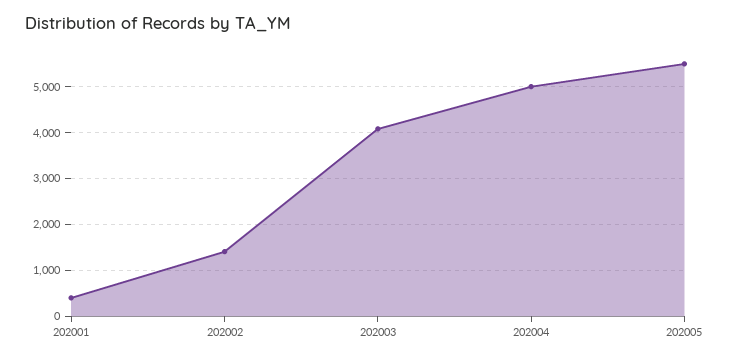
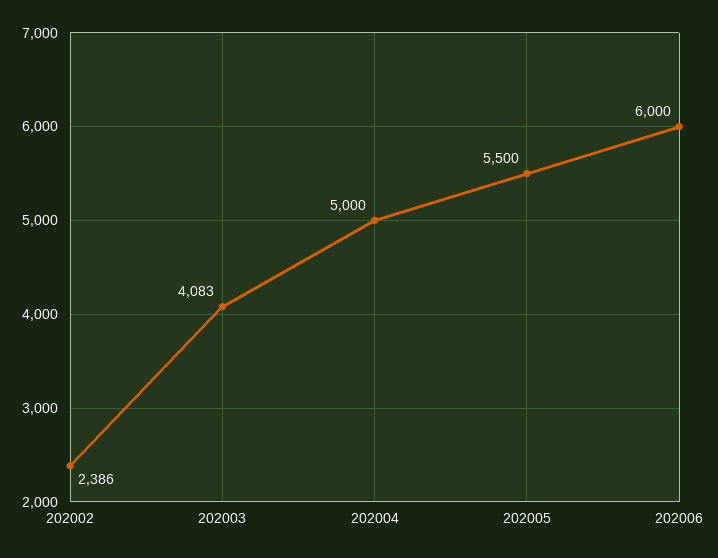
202001: 400 -> none
202002: 1400 -> 2386
202006: none -> 6000

